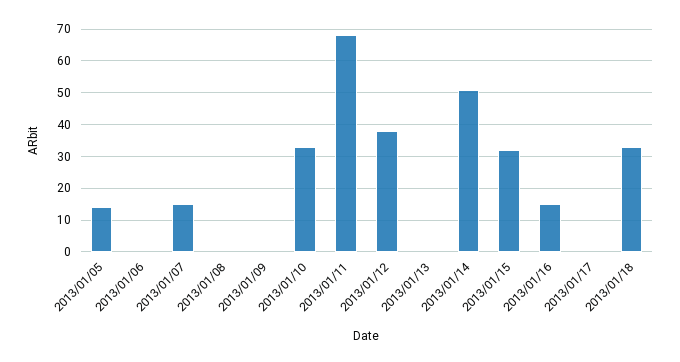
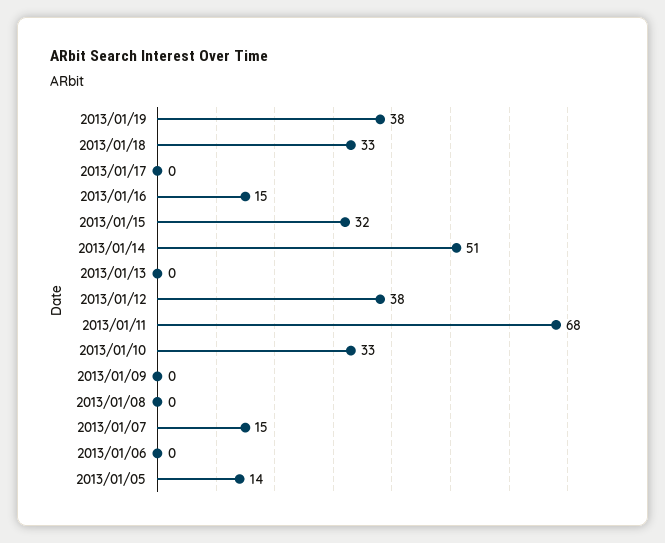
2013/01/19: none -> 38

